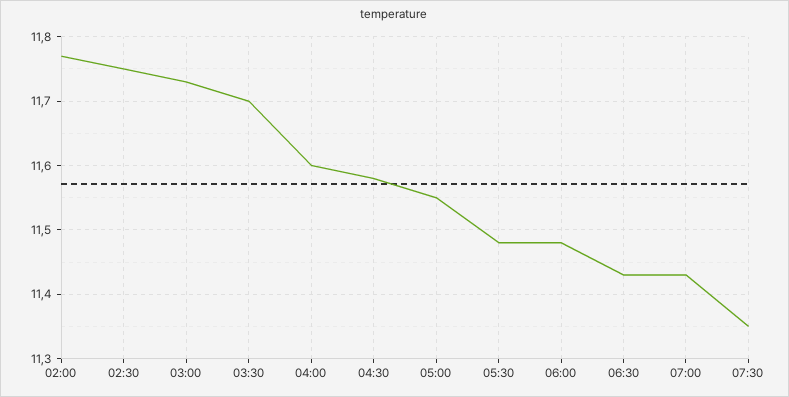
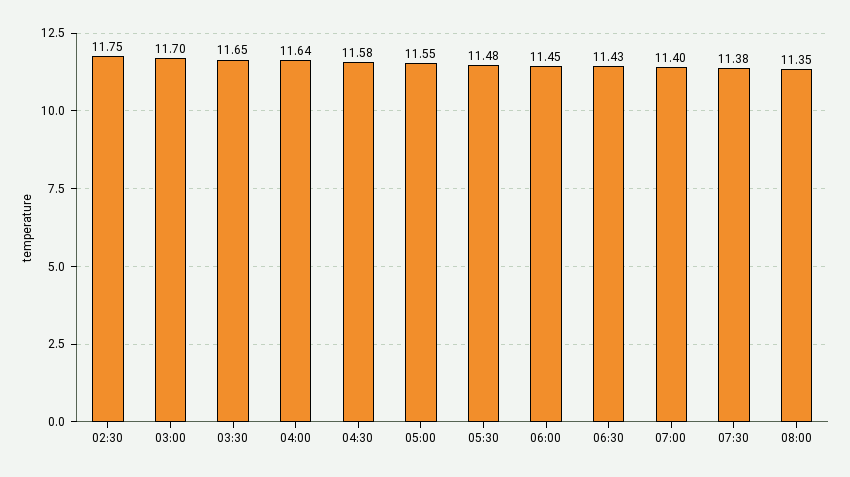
02:00: 11.77 -> none
03:00: 11.73 -> 11.7
03:30: 11.7 -> 11.65
04:00: 11.6 -> 11.64
06:00: 11.48 -> 11.45
07:00: 11.43 -> 11.4
07:30: 11.35 -> 11.38
08:00: none -> 11.35

